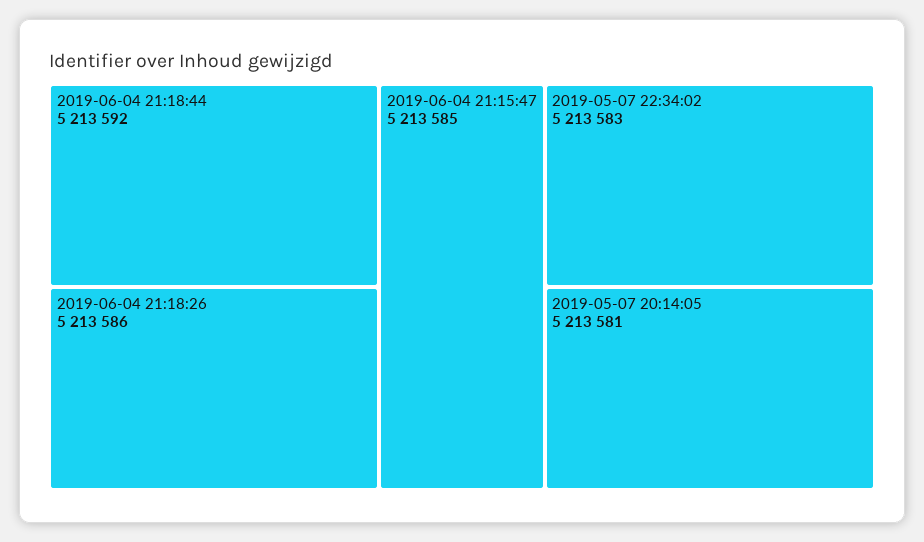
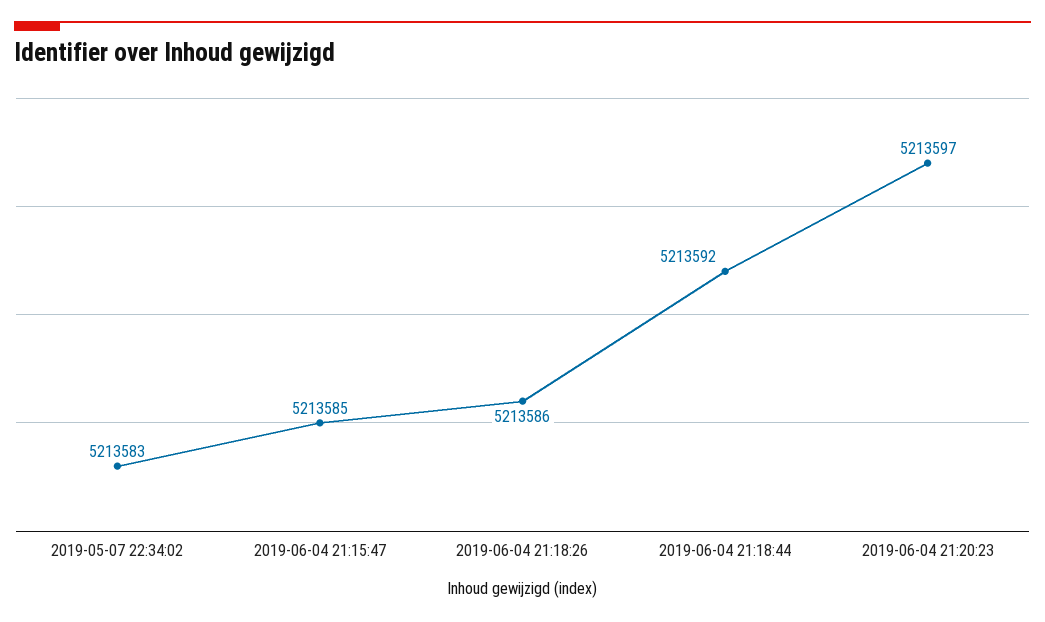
2019-05-07 20:14:05: 5213581 -> none
2019-06-04 21:20:23: none -> 5213597

